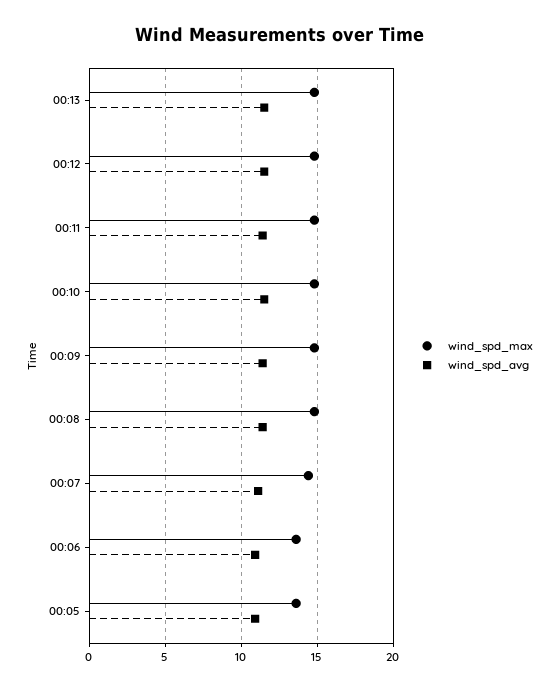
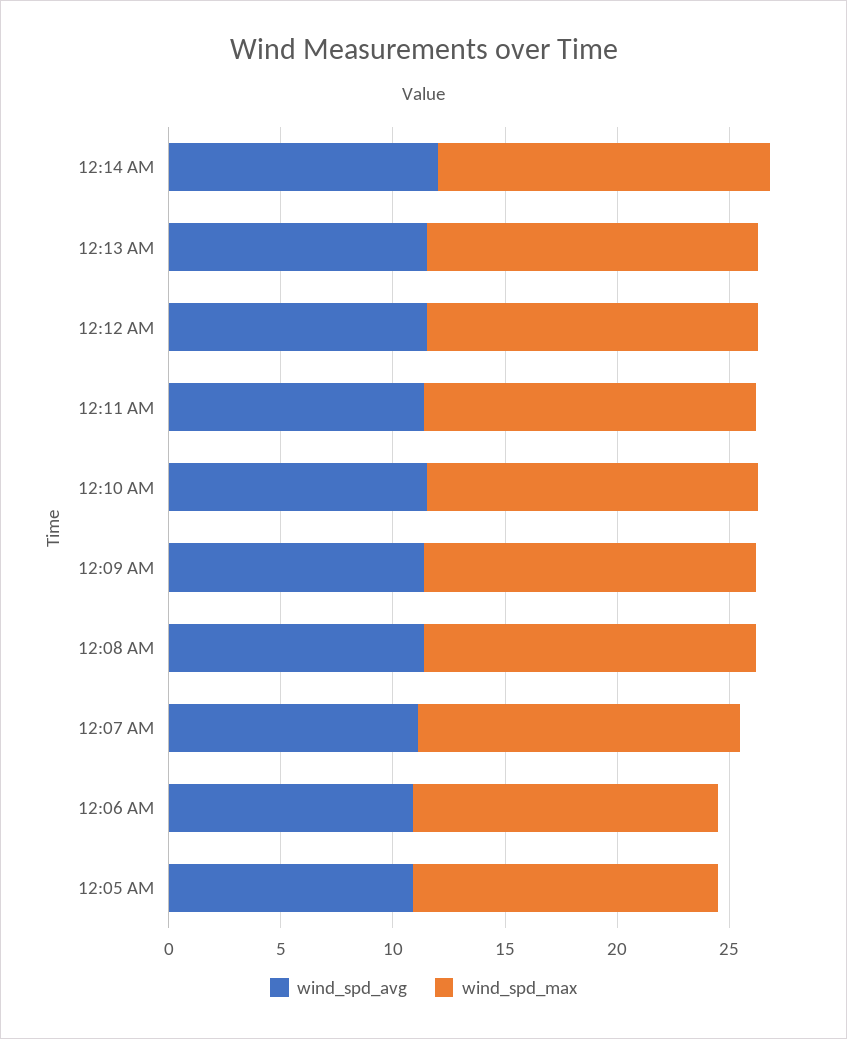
wind_spd_avg, 12:14 AM: none -> 12
wind_spd_max, 12:14 AM: none -> 15

